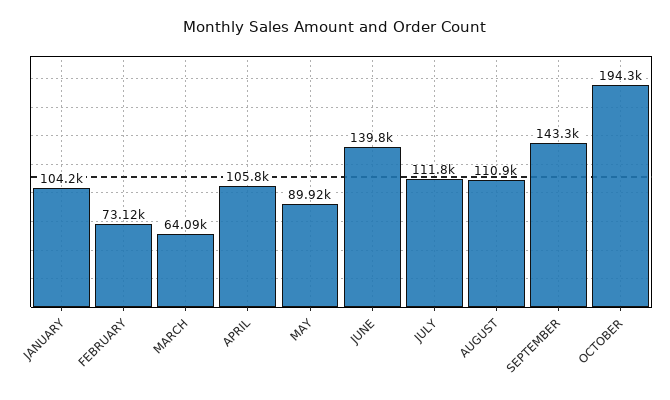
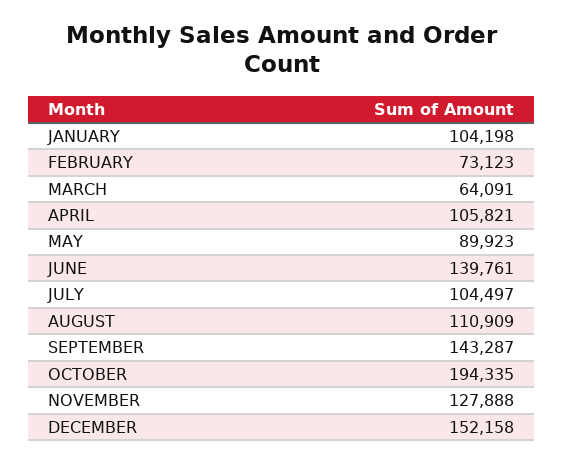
JULY: 111800 -> 104497
NOVEMBER: none -> 127888
DECEMBER: none -> 152158

